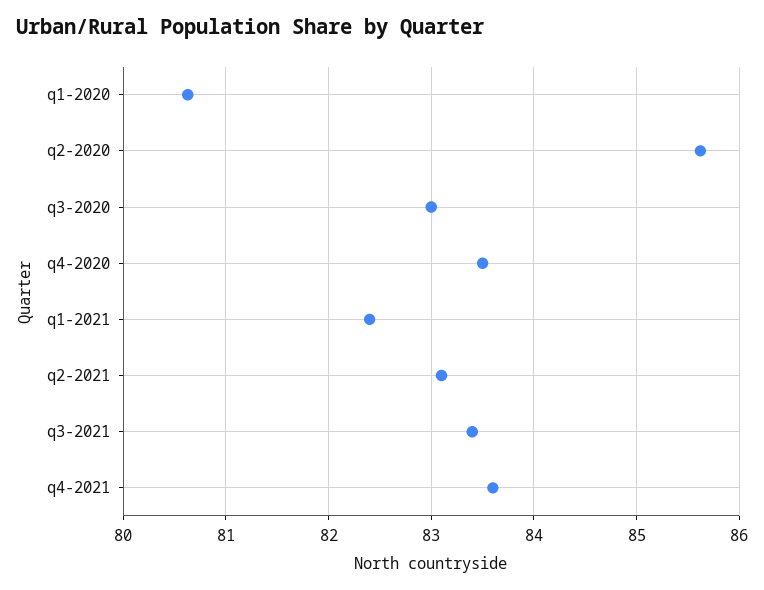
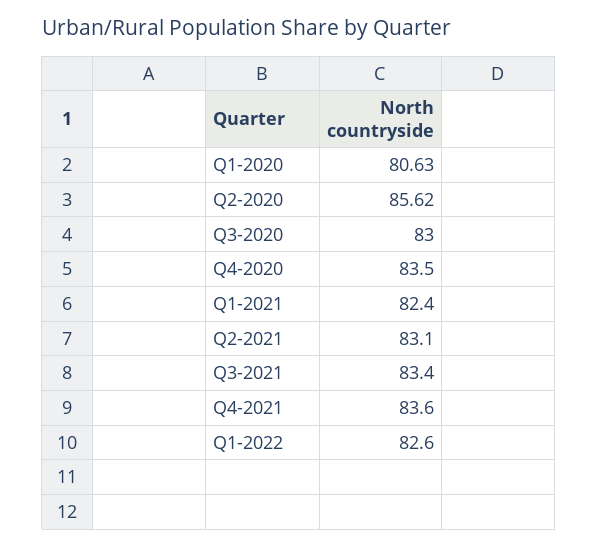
Q1-2022: none -> 82.6

